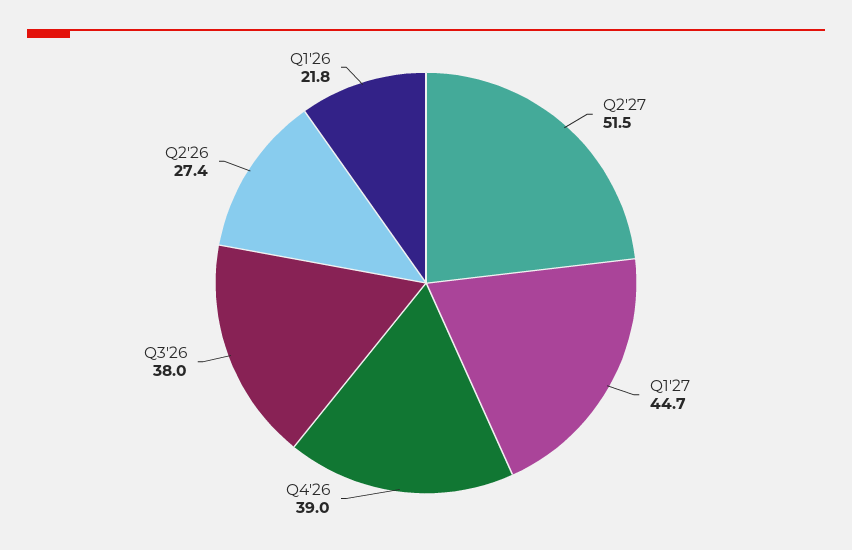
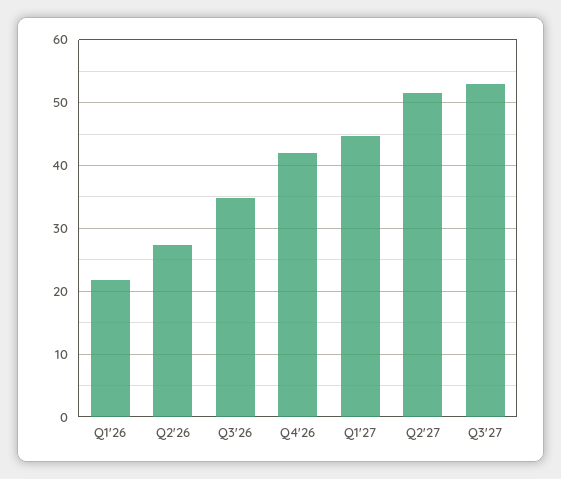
Q4'26: 39 -> 42
Q3'26: 38 -> 35
Q3'27: none -> 53

